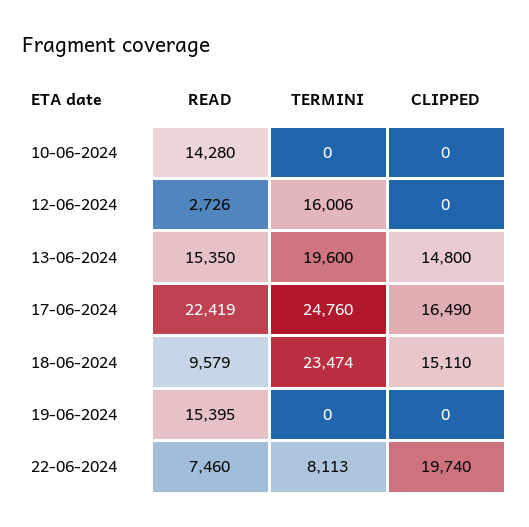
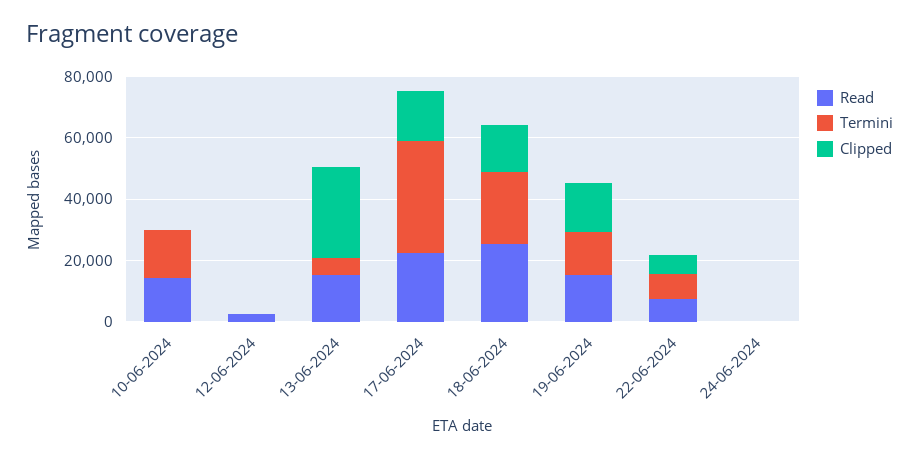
TERMINI, 10-06-2024: 0 -> 15000
TERMINI, 12-06-2024: 16006 -> 0
TERMINI, 13-06-2024: 19600 -> 5000
CLIPPED, 13-06-2024: 14800 -> 30000
TERMINI, 17-06-2024: 24760 -> 35000
READ, 18-06-2024: 9579 -> 25000
TERMINI, 19-06-2024: 0 -> 15000
CLIPPED, 19-06-2024: 0 -> 15000
CLIPPED, 22-06-2024: 19740 -> 5000
READ, 24-06-2024: none -> 0
TERMINI, 24-06-2024: none -> 0
CLIPPED, 24-06-2024: none -> 0

